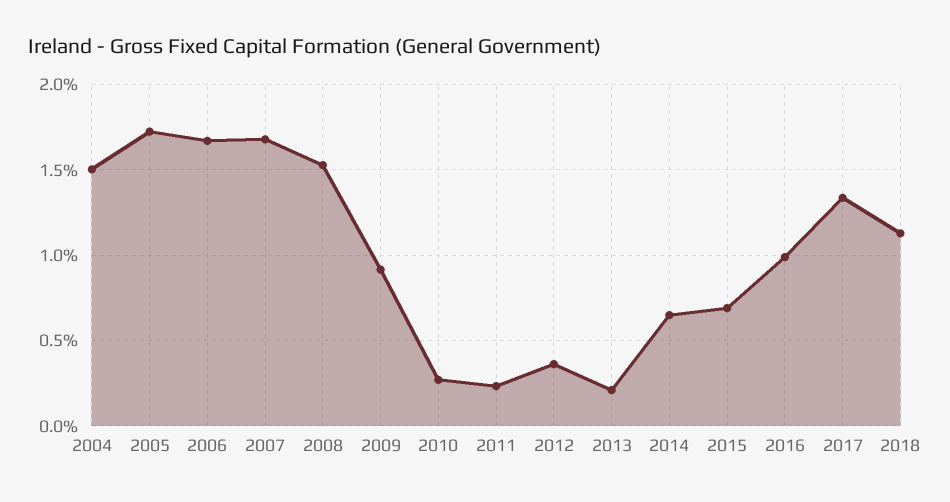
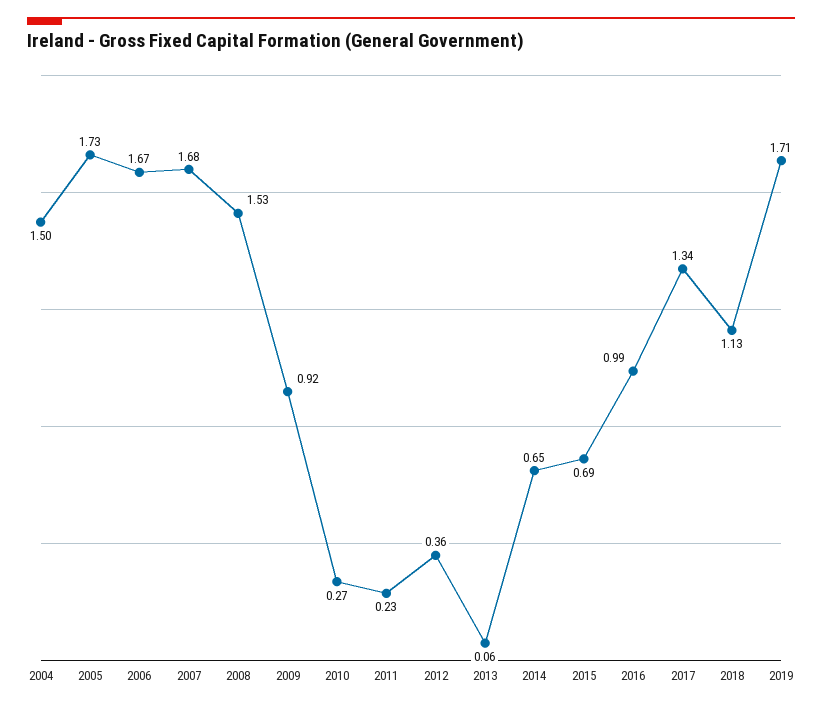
2013: 0.2 -> 0.06
2019: none -> 1.71

